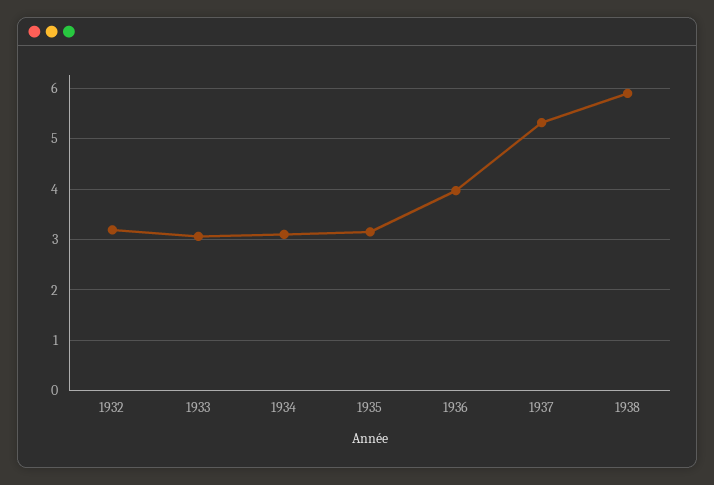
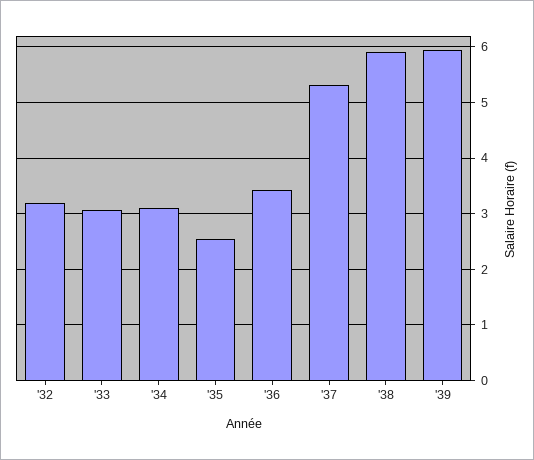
1935: 3.2 -> 2.6
1936: 4 -> 3.4
'39: none -> 6

